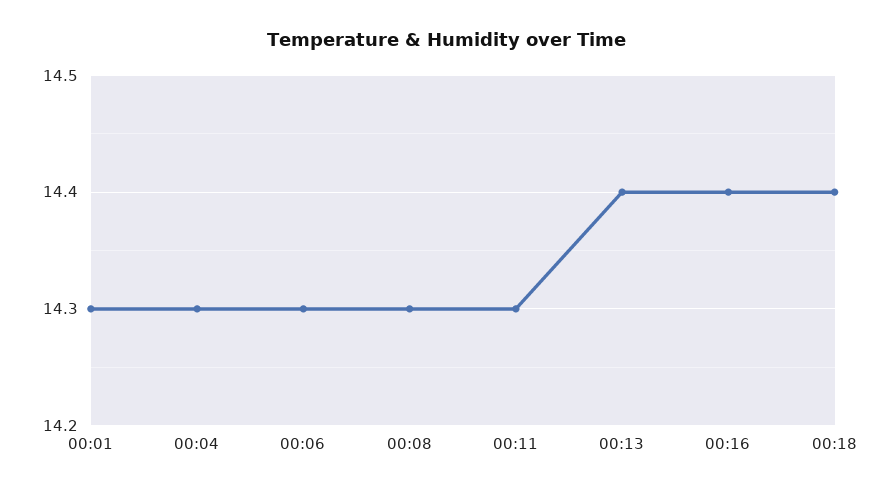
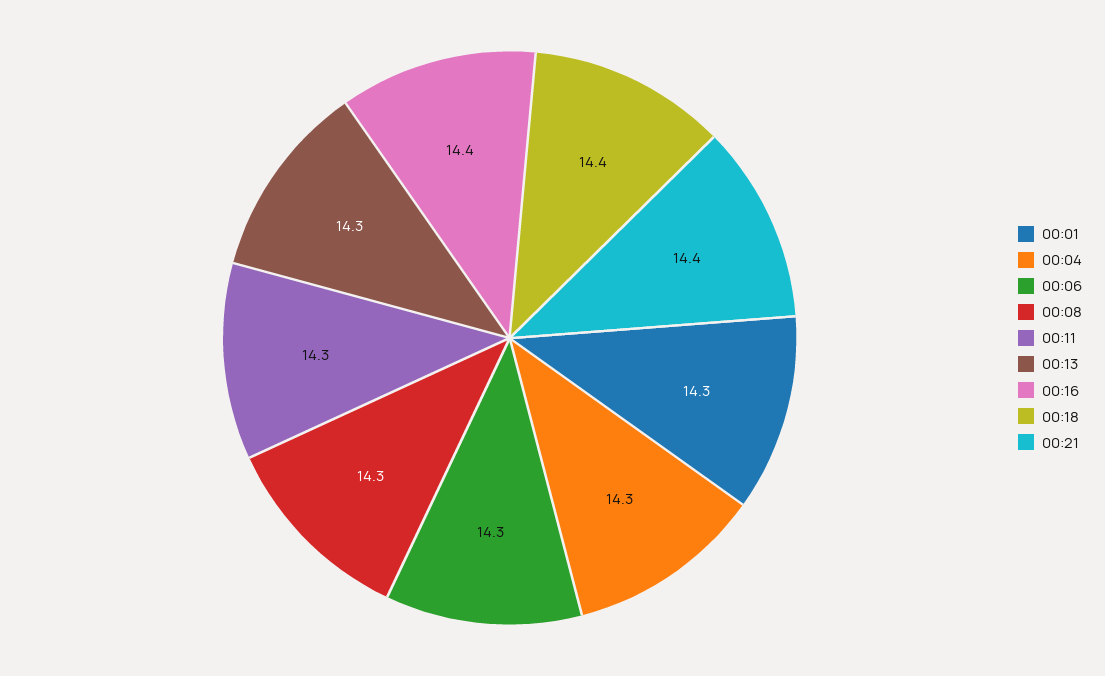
00:13: 14.4 -> 14.3
00:21: none -> 14.4

